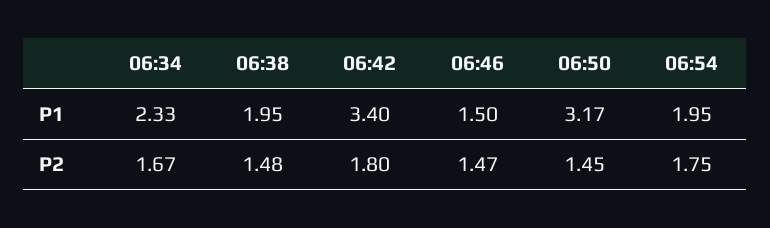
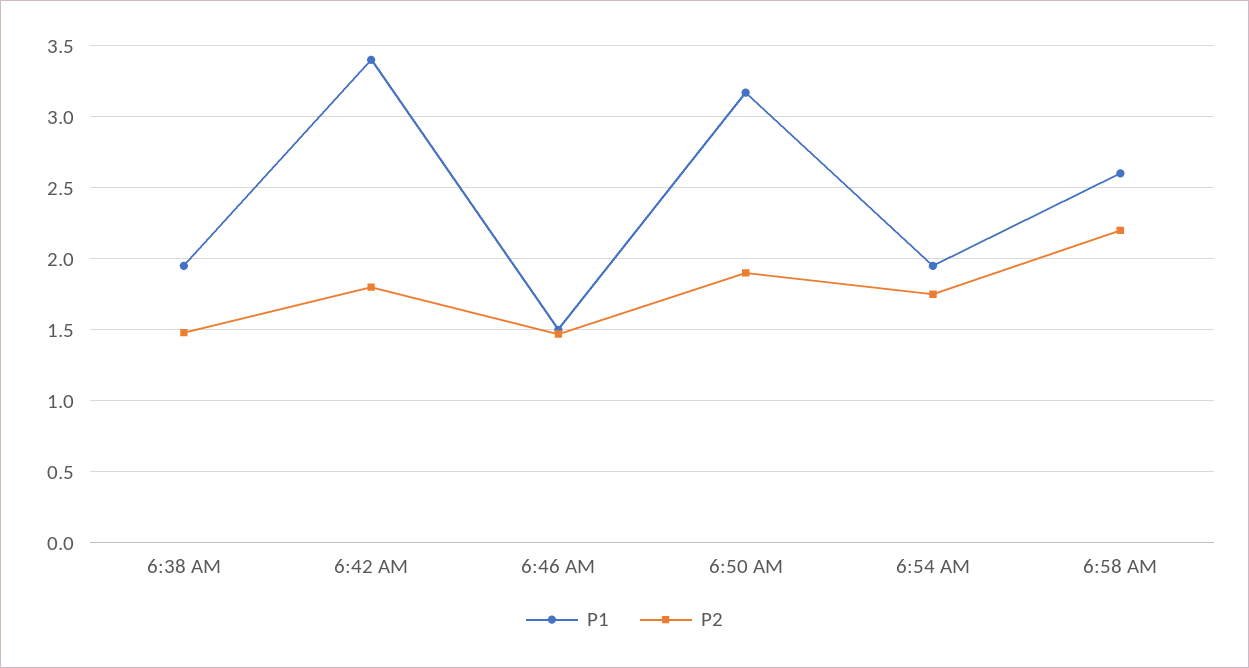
P1, 06:34: 2.33 -> none
P2, 06:34: 1.67 -> none
P2, 06:50: 1.45 -> 1.9
P1, 6:58 AM: none -> 2.6
P2, 6:58 AM: none -> 2.2

